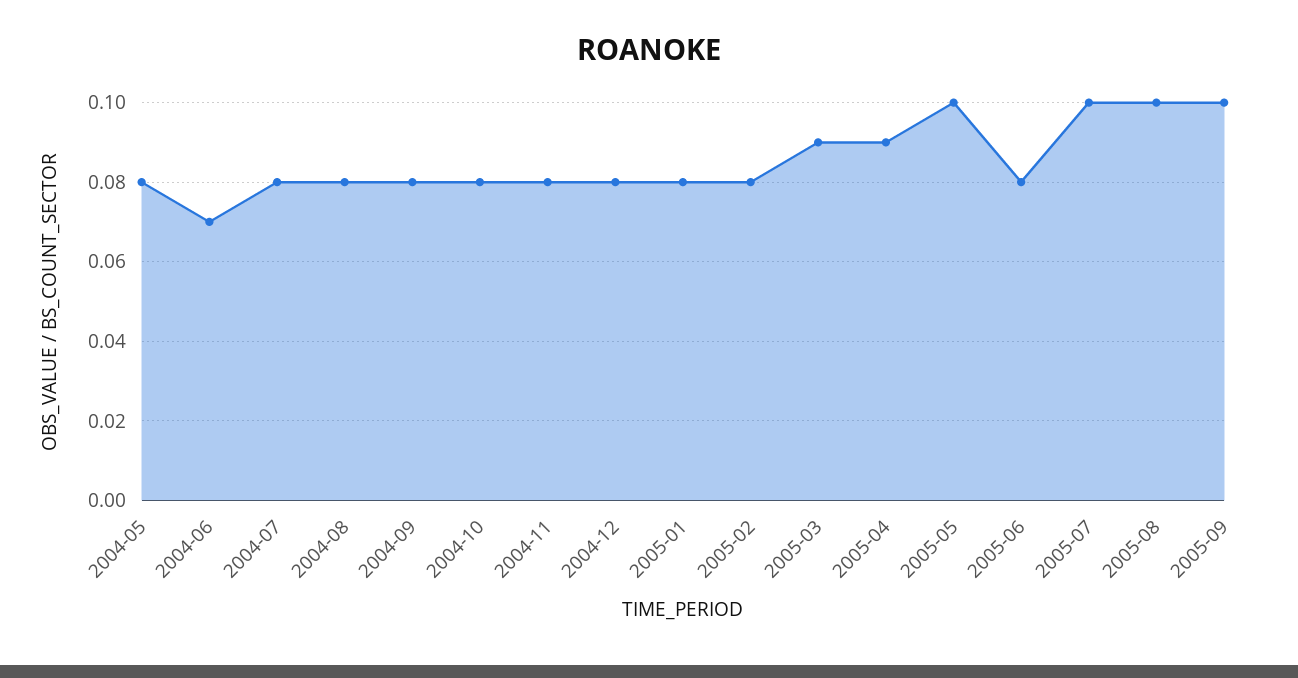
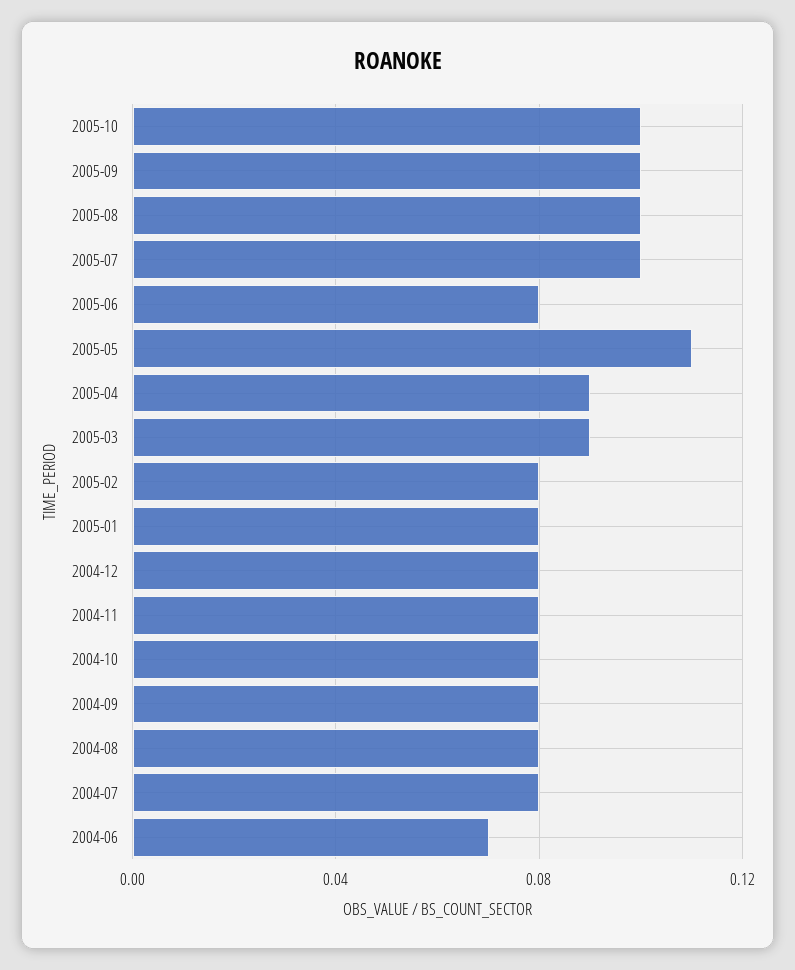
2004-05: 0.08 -> none
2005-05: 0.1 -> 0.11
2005-10: none -> 0.1

